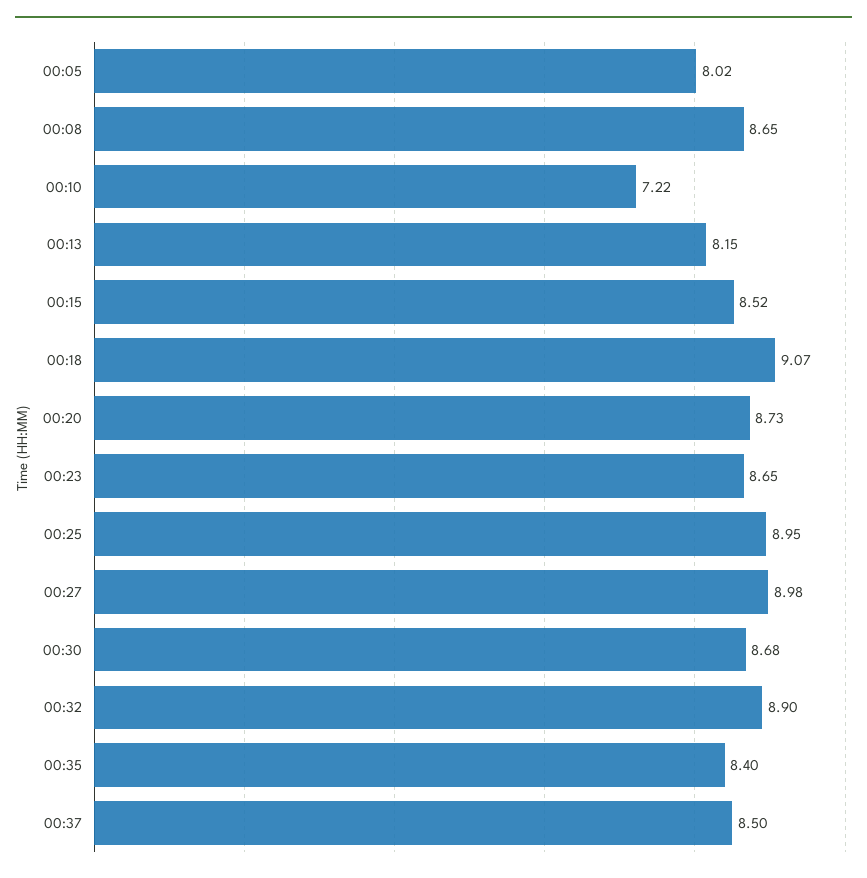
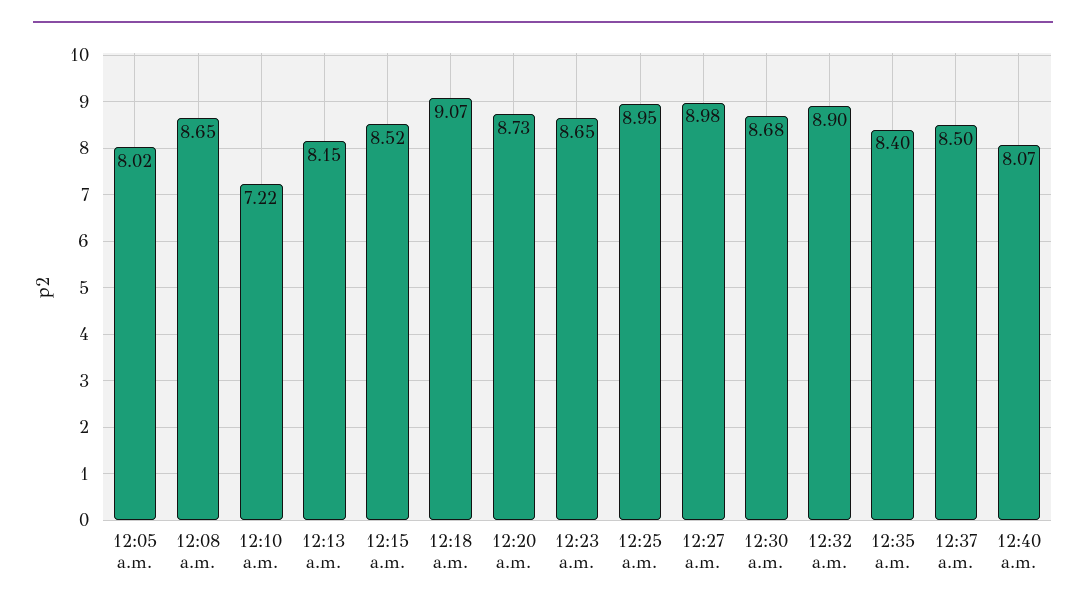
12:40 a.m.: none -> 8.07

